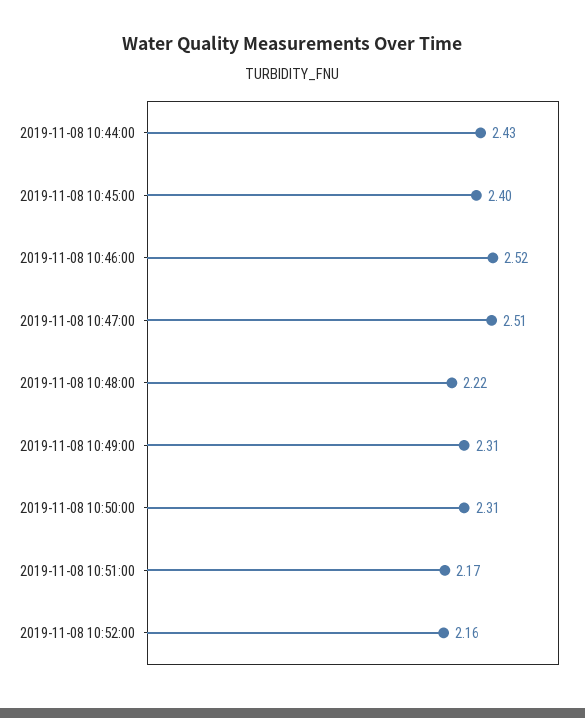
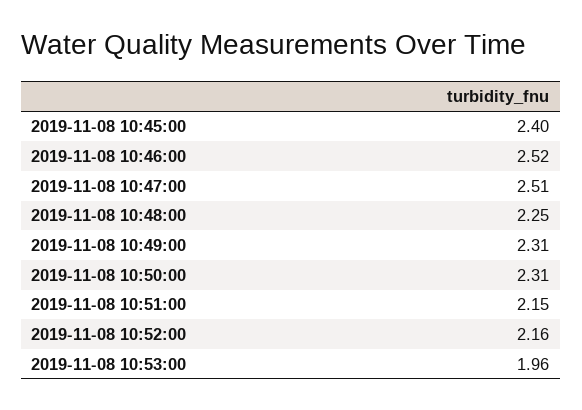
2019-11-08 10:44:00: 2.43 -> none
2019-11-08 10:48:00: 2.22 -> 2.25
2019-11-08 10:51:00: 2.17 -> 2.15
2019-11-08 10:53:00: none -> 1.96

